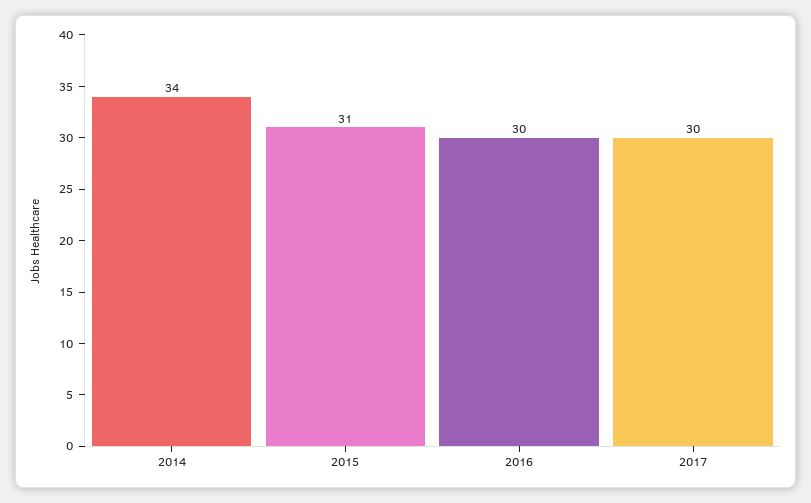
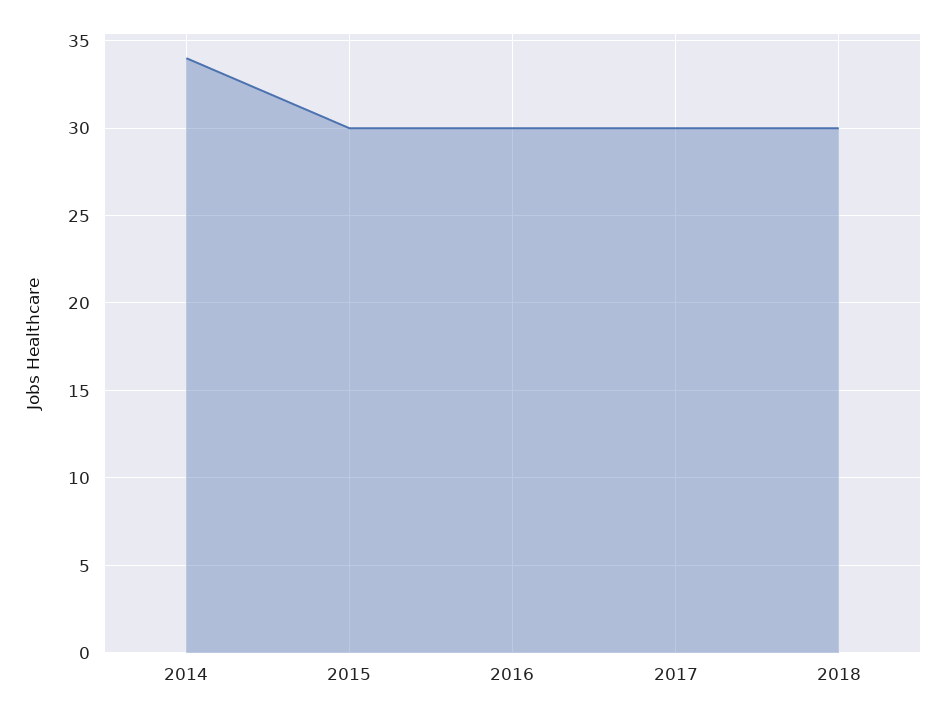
2015: 31 -> 30
2018: none -> 30

